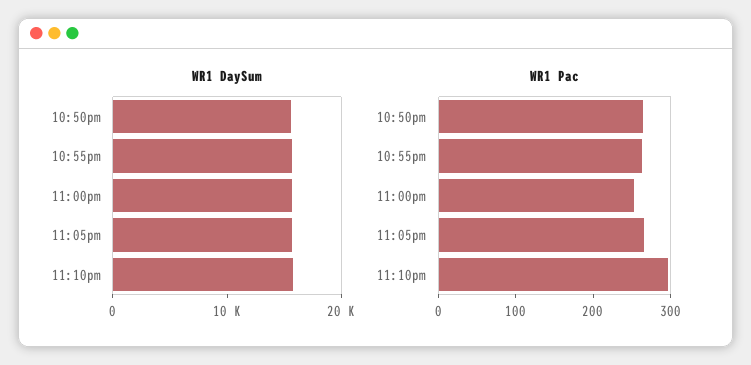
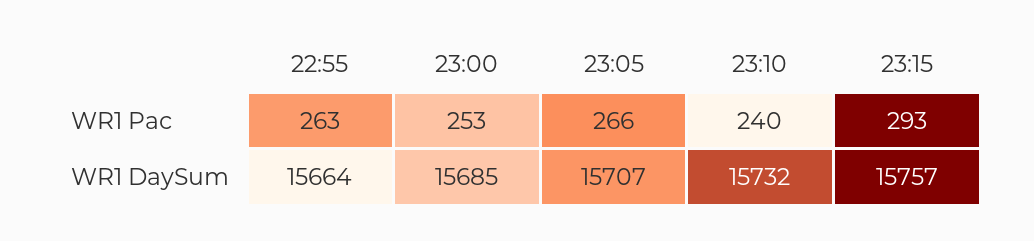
WR1 DaySum, 10:50pm: 16000 -> none
WR1 Pac, 10:50pm: 260 -> none
WR1 Pac, 11:10pm: 300 -> 240
WR1 Pac, 23:15: none -> 293
WR1 DaySum, 23:15: none -> 15757

